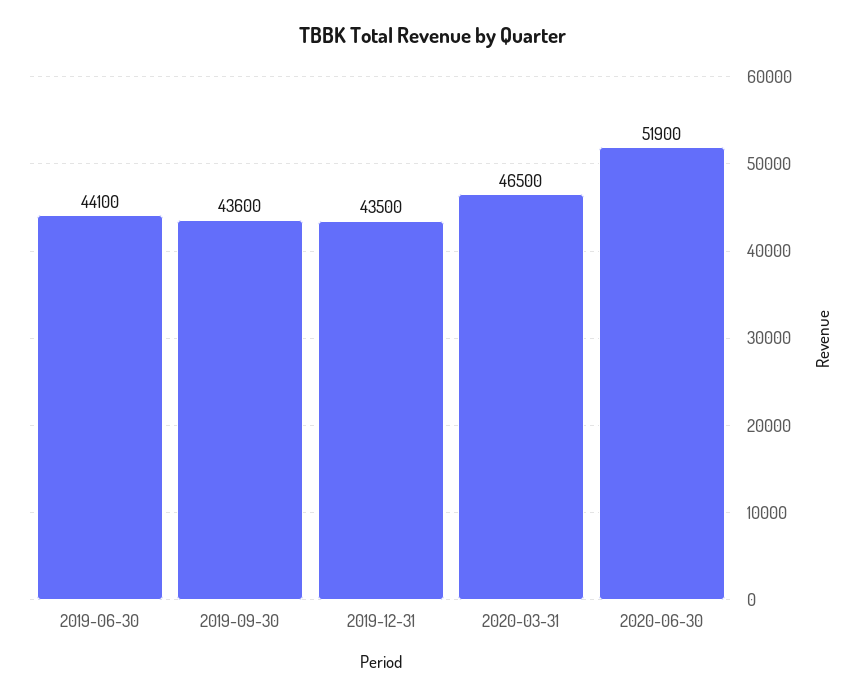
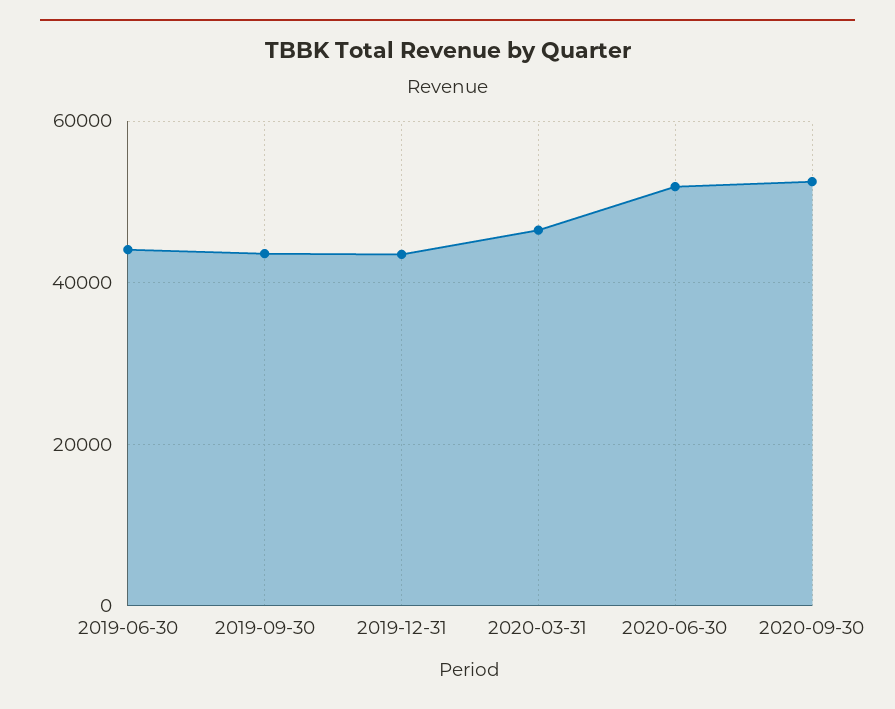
2020-09-30: none -> 52000

